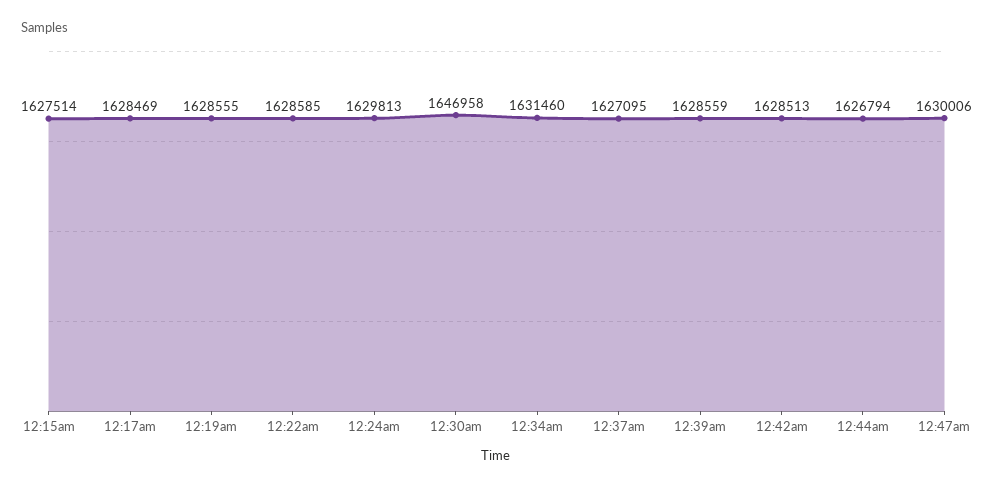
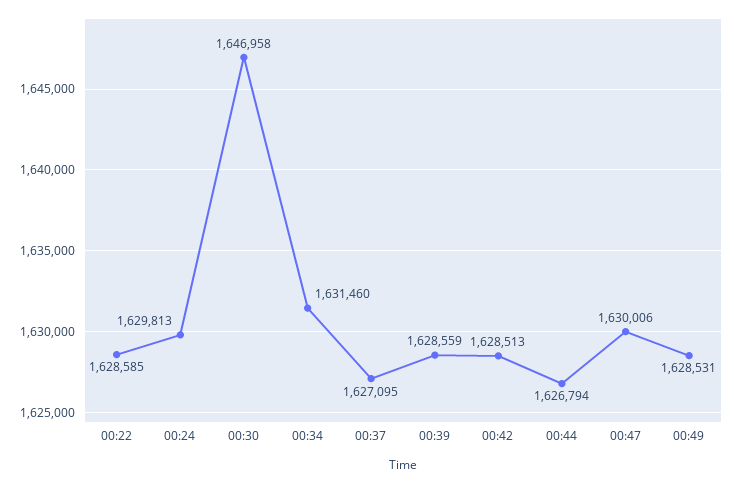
12:15am: 1627514 -> none
12:17am: 1628469 -> none
12:19am: 1628555 -> none
00:49: none -> 1628531

